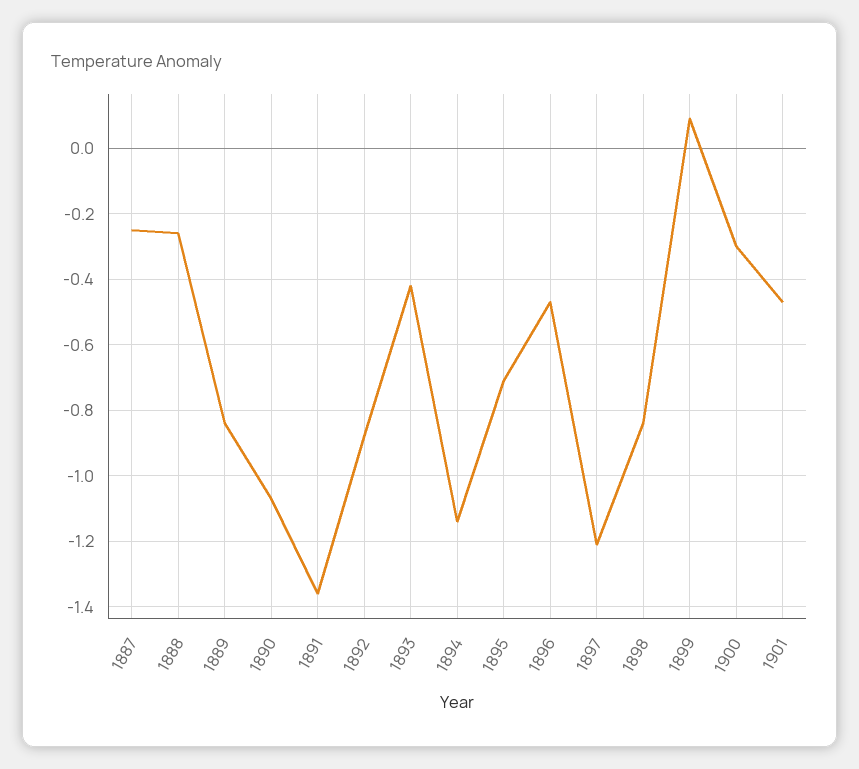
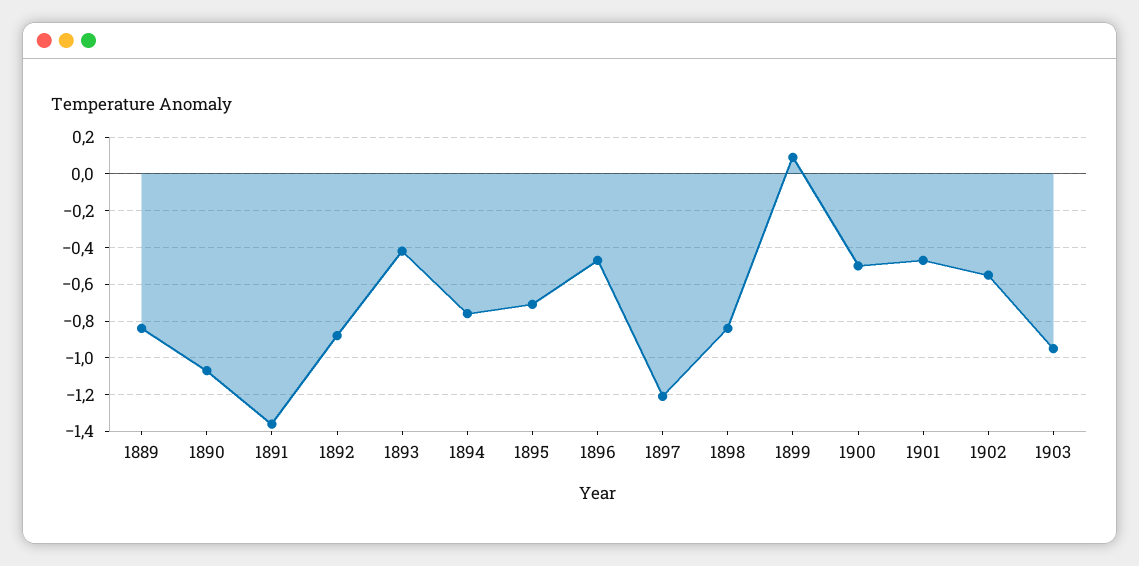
1887: -0.25 -> none
1888: -0.25 -> none
1894: -1.15 -> -0.75
1900: -0.3 -> -0.5
1902: none -> -0.55
1903: none -> -0.95

